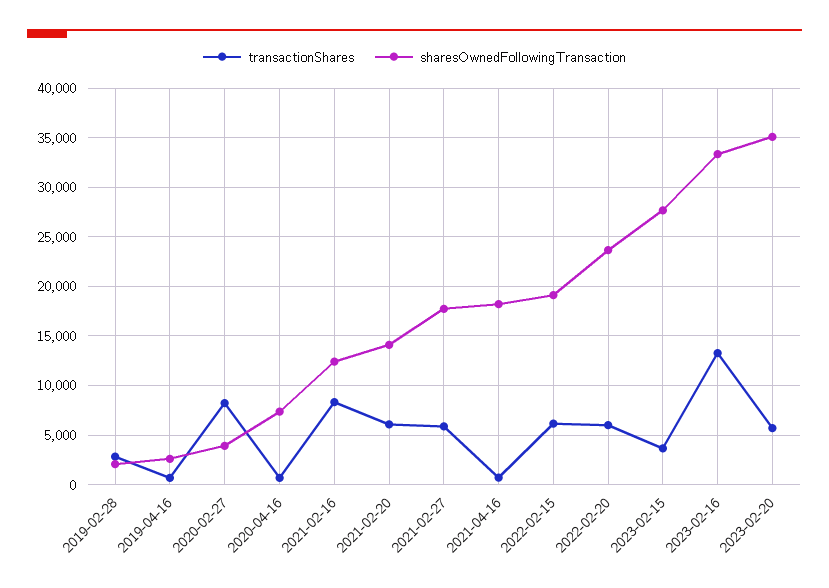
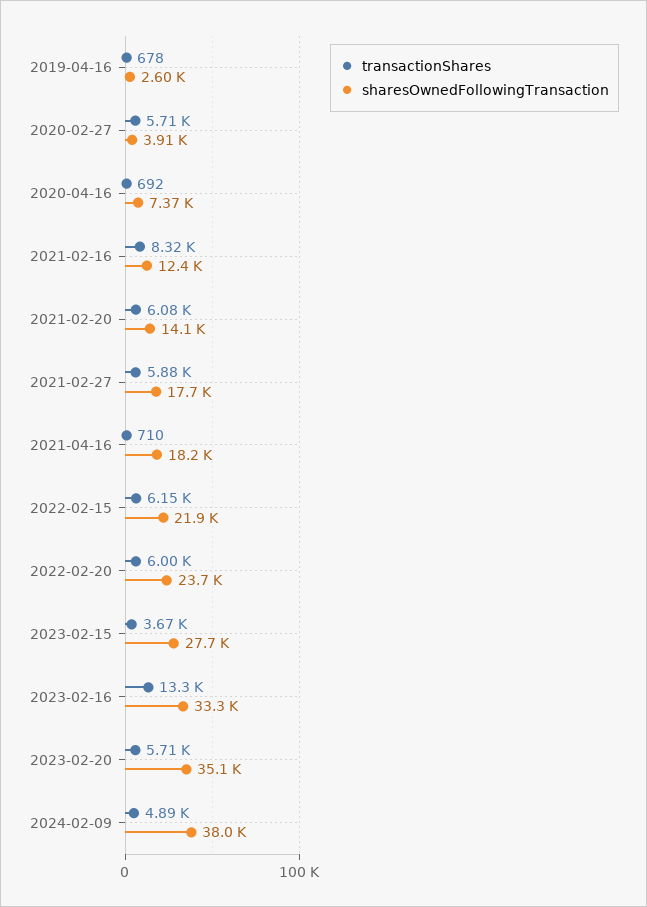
transactionShares, 2019-02-28: 3000 -> none
sharesOwnedFollowingTransaction, 2019-02-28: 2000 -> none
transactionShares, 2020-02-27: 8000 -> 5710
sharesOwnedFollowingTransaction, 2022-02-15: 19000 -> 21900
transactionShares, 2024-02-09: none -> 4890
sharesOwnedFollowingTransaction, 2024-02-09: none -> 38000

